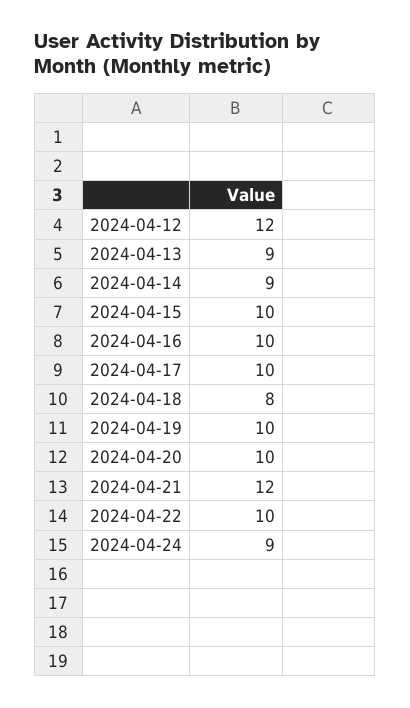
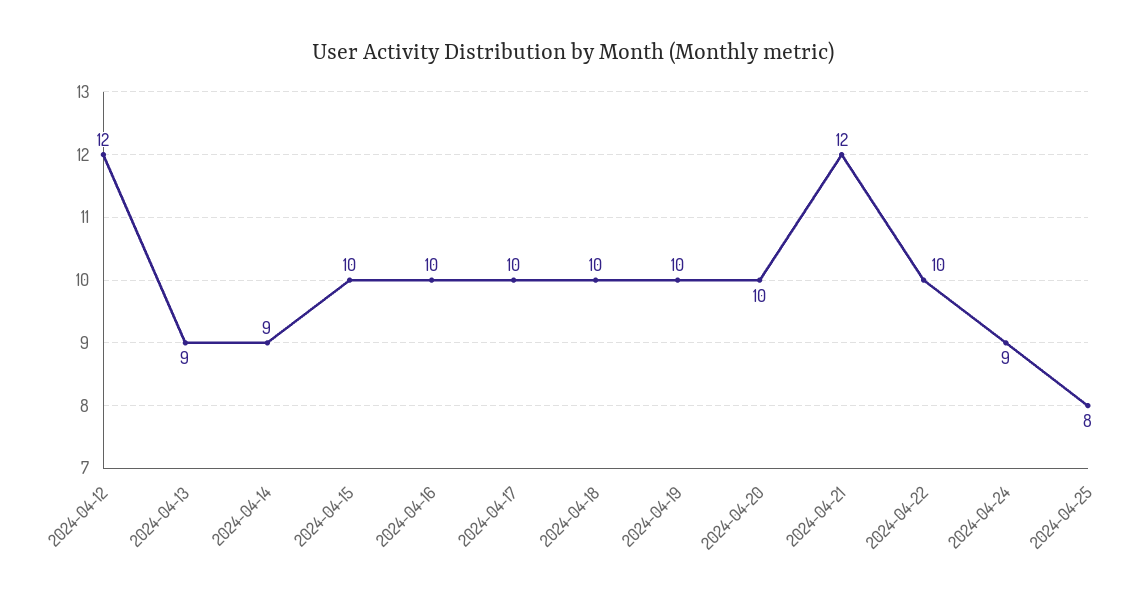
2024-04-18: 8 -> 10
2024-04-25: none -> 8

